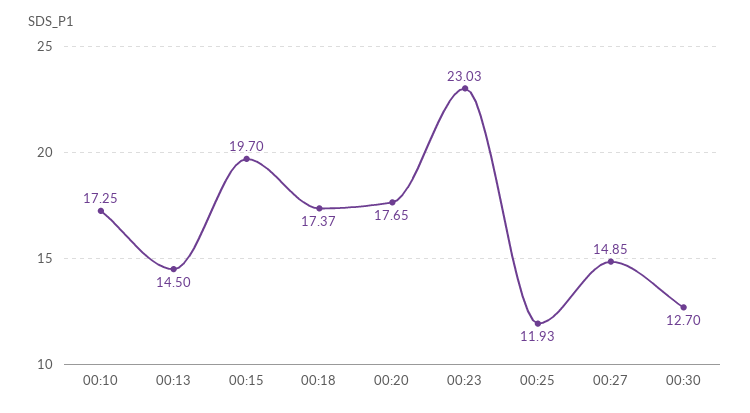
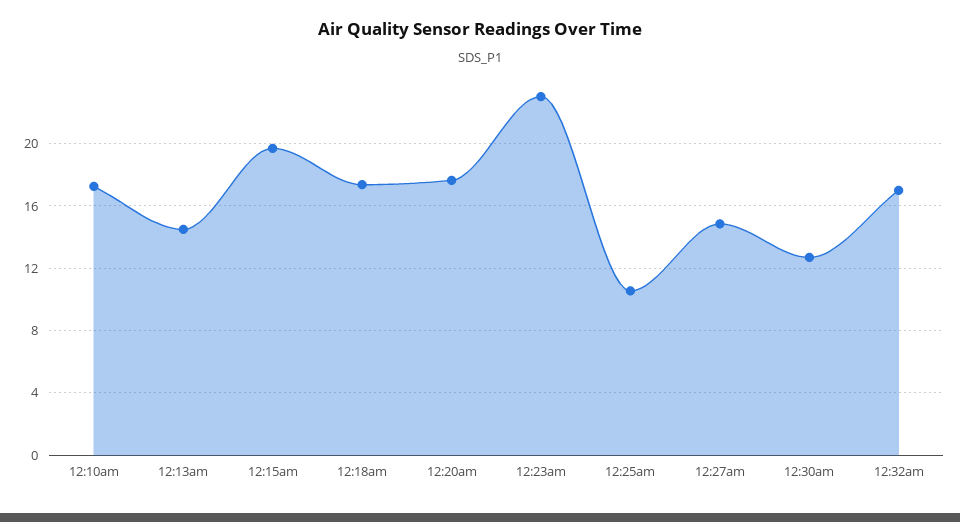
00:25: 11.93 -> 10.5
12:32am: none -> 17

